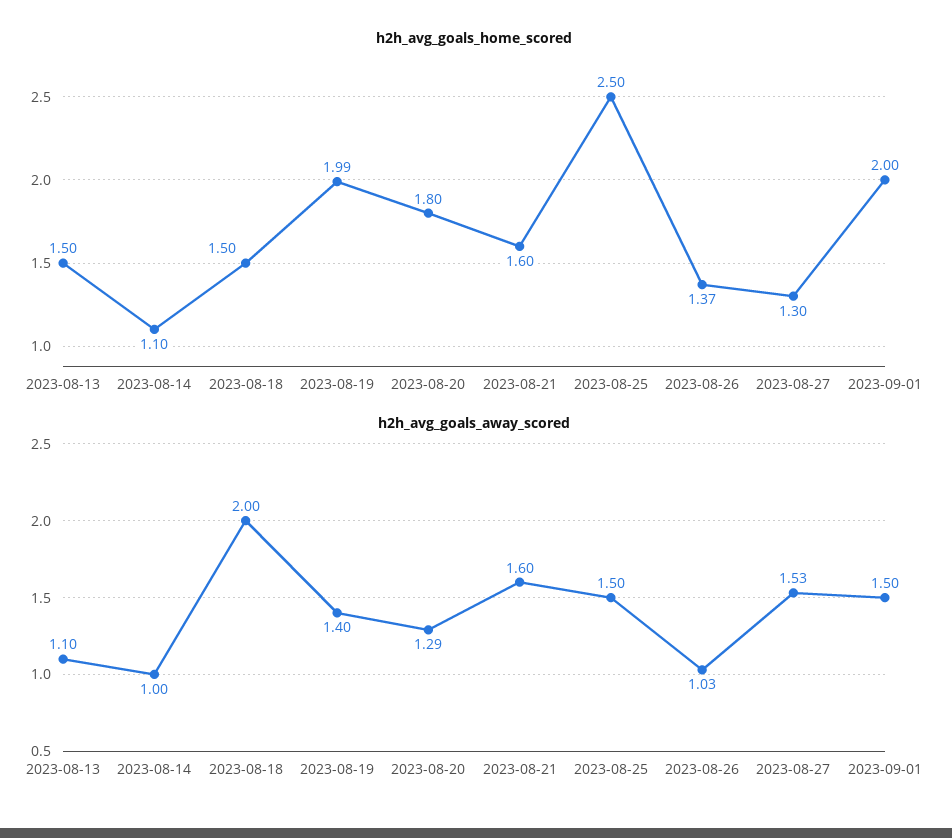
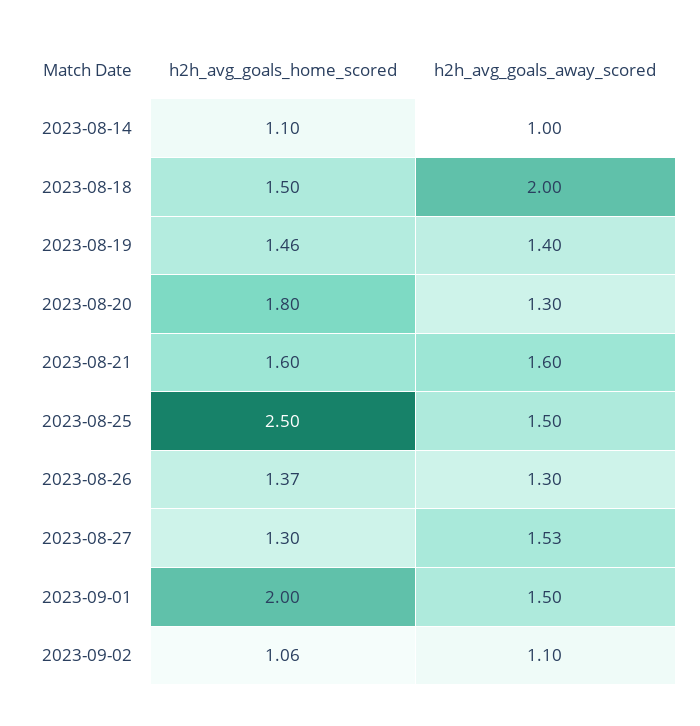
h2h_avg_goals_home_scored, 2023-08-13: 1.5 -> none
h2h_avg_goals_home_scored, 2023-08-19: 1.99 -> 1.46
h2h_avg_goals_away_scored, 2023-08-13: 1.1 -> none
h2h_avg_goals_away_scored, 2023-08-20: 1.29 -> 1.3
h2h_avg_goals_away_scored, 2023-08-26: 1.03 -> 1.3
h2h_avg_goals_home_scored, 2023-09-02: none -> 1.06
h2h_avg_goals_away_scored, 2023-09-02: none -> 1.1

